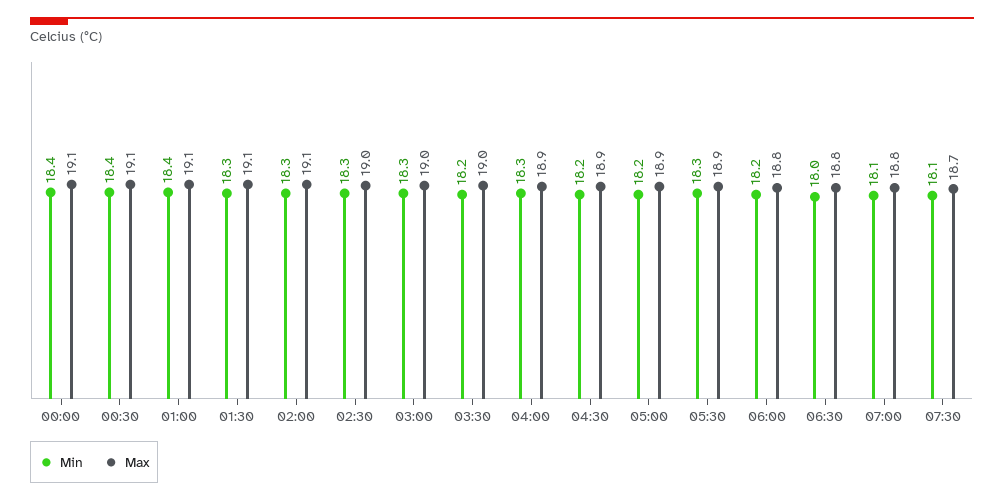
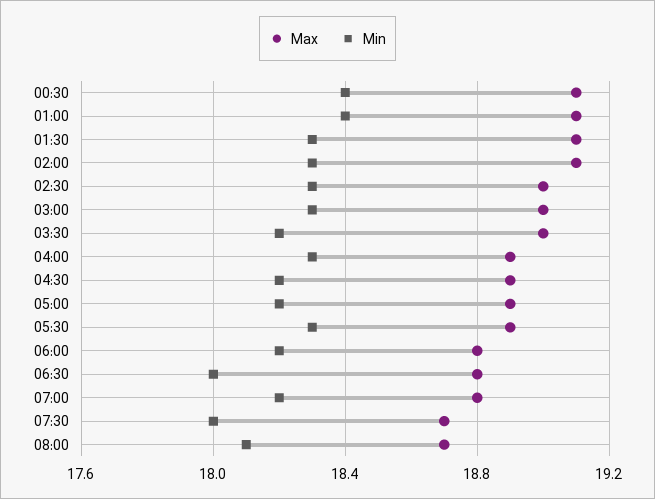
Min, 00:00: 18.4 -> none
Max, 00:00: 19.1 -> none
Min, 07:00: 18.1 -> 18.2
Min, 07:30: 18.1 -> 18
Max, 08:00: none -> 18.7
Min, 08:00: none -> 18.1

